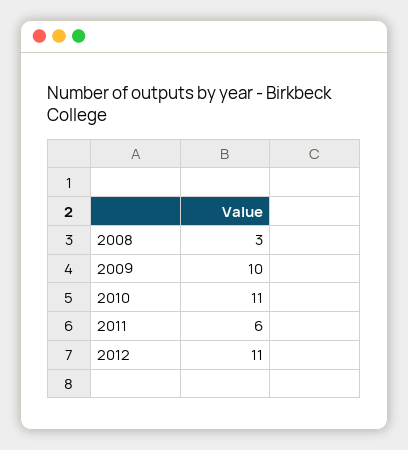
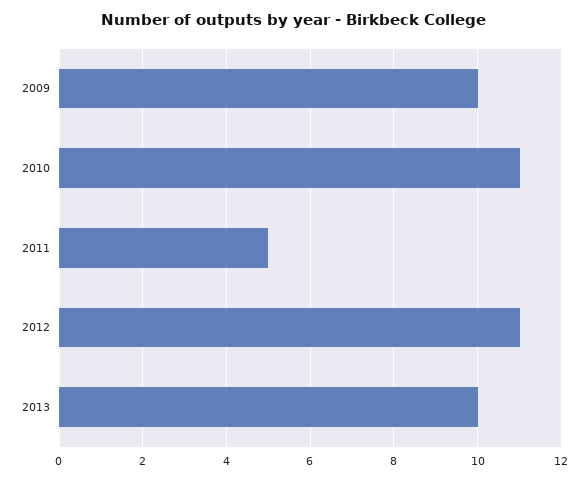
2008: 3 -> none
2011: 6 -> 5
2013: none -> 10

